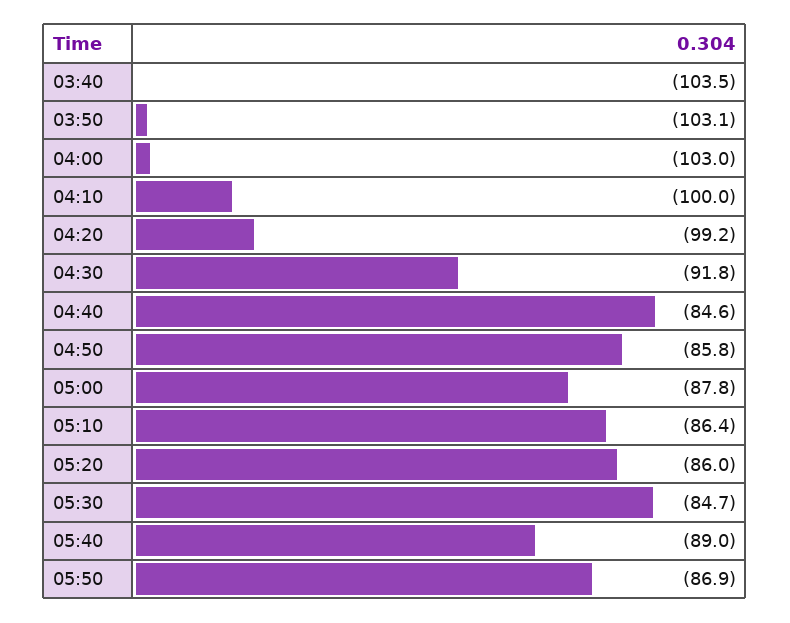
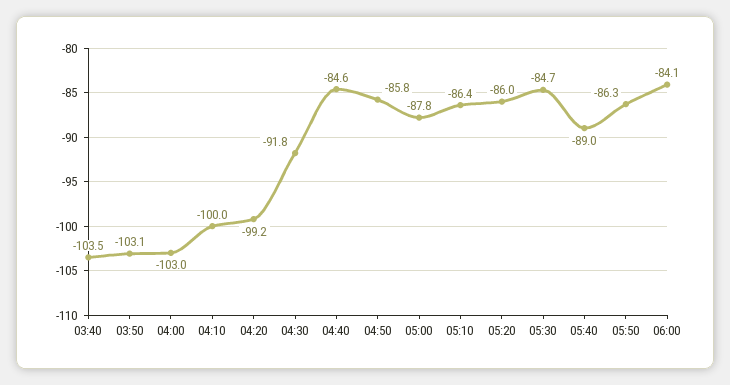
05:50: -86.9 -> -86.3
06:00: none -> -84.1

